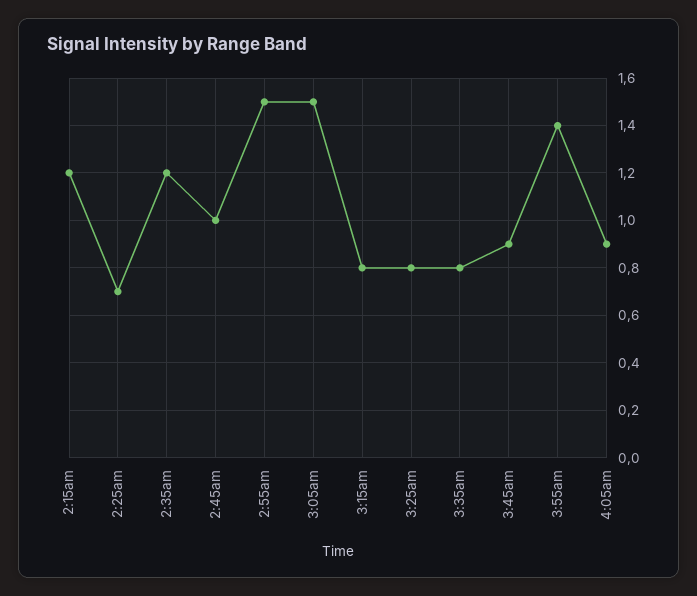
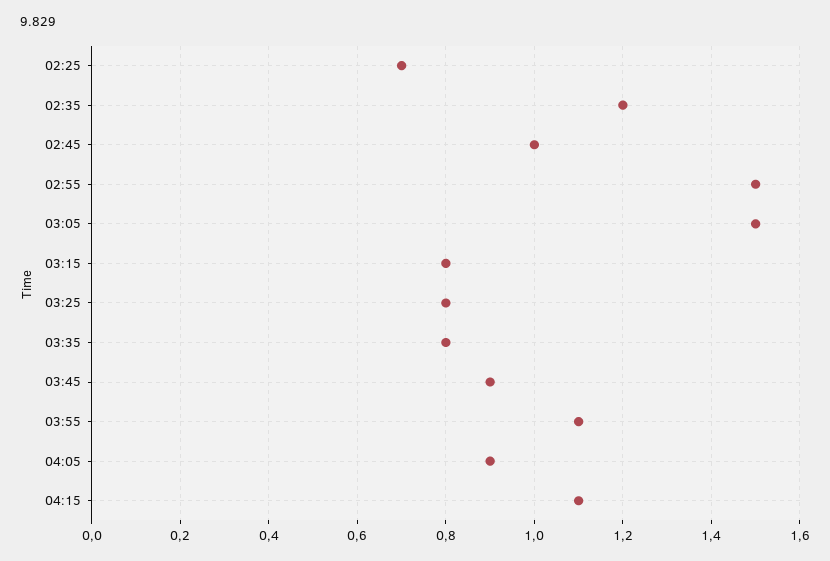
2:15am: 1.2 -> none
3:55am: 1.4 -> 1.1
04:15: none -> 1.1

